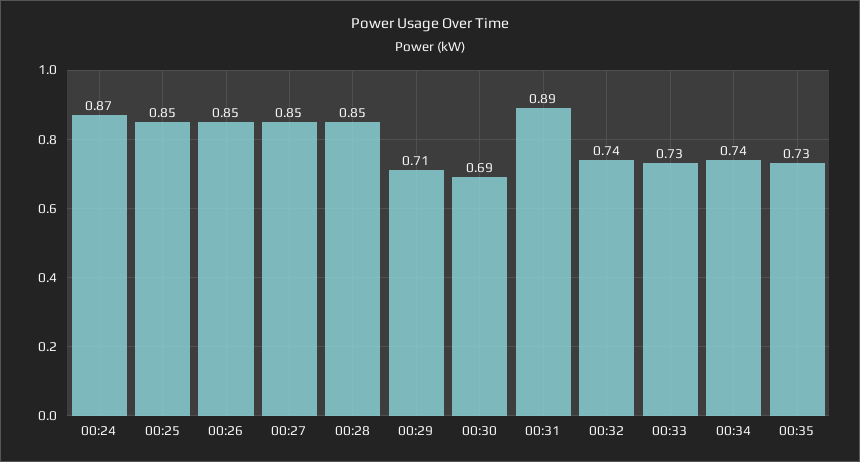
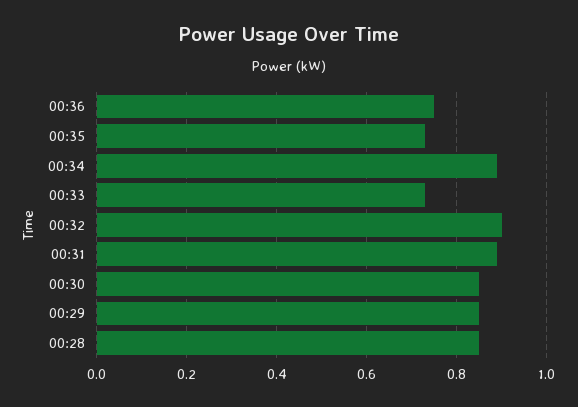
00:24: 0.87 -> none
00:25: 0.85 -> none
00:26: 0.85 -> none
00:27: 0.85 -> none
00:29: 0.71 -> 0.85
00:30: 0.69 -> 0.85
00:32: 0.74 -> 0.9
00:34: 0.74 -> 0.9
00:36: none -> 0.75

